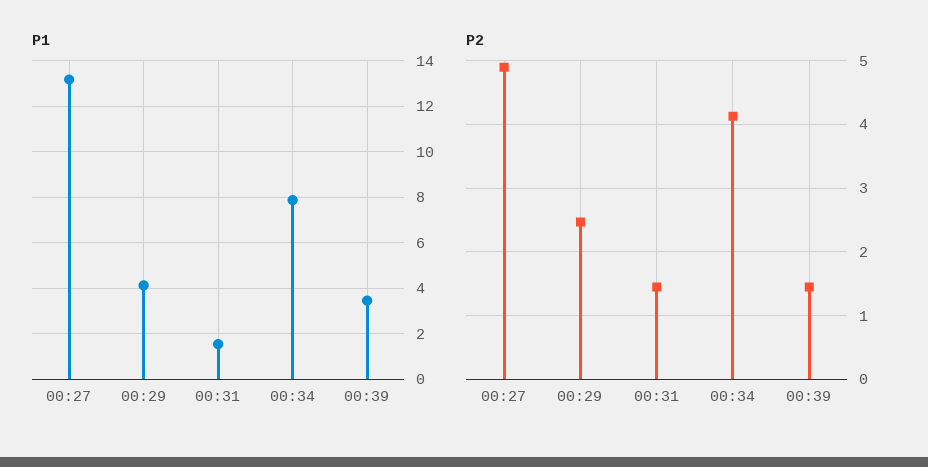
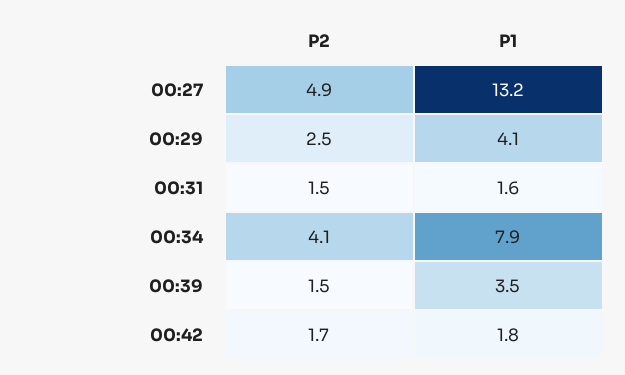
P2, 00:42: none -> 1.7
P1, 00:42: none -> 1.8

